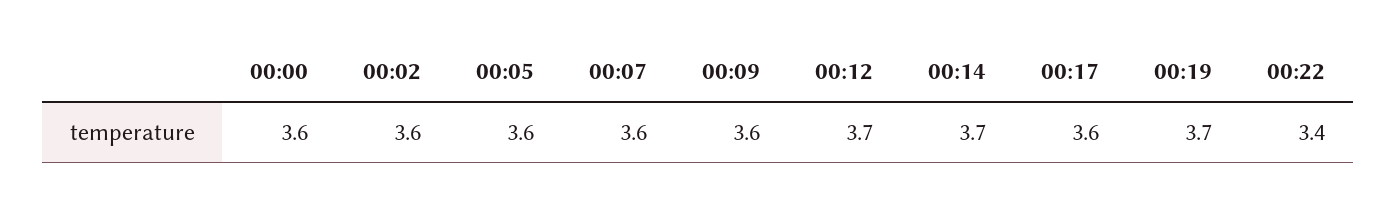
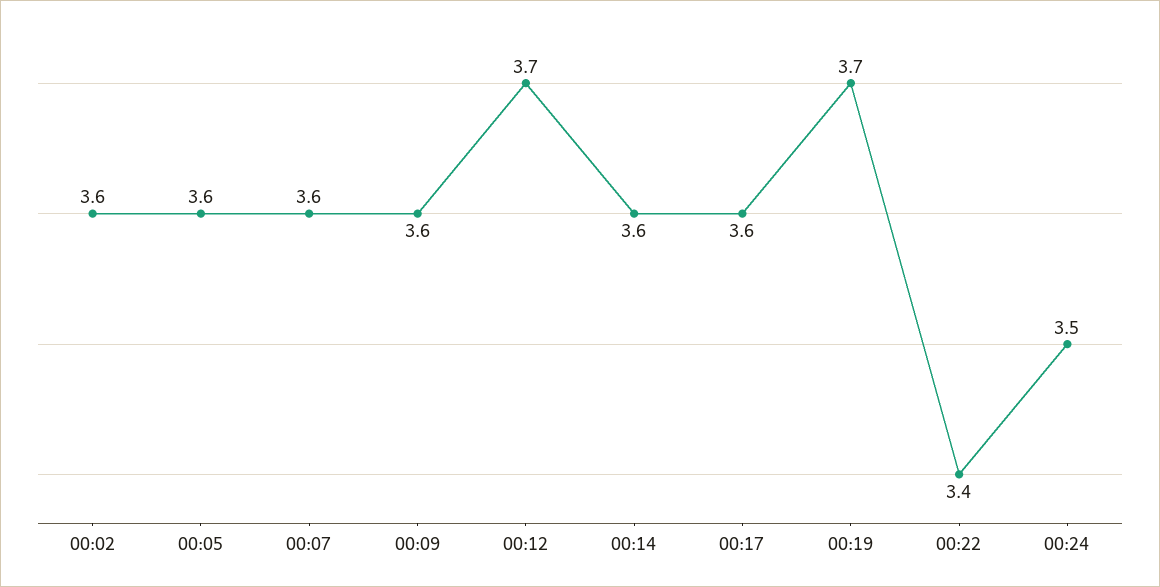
00:00: 3.6 -> none
00:14: 3.7 -> 3.6
00:24: none -> 3.5

